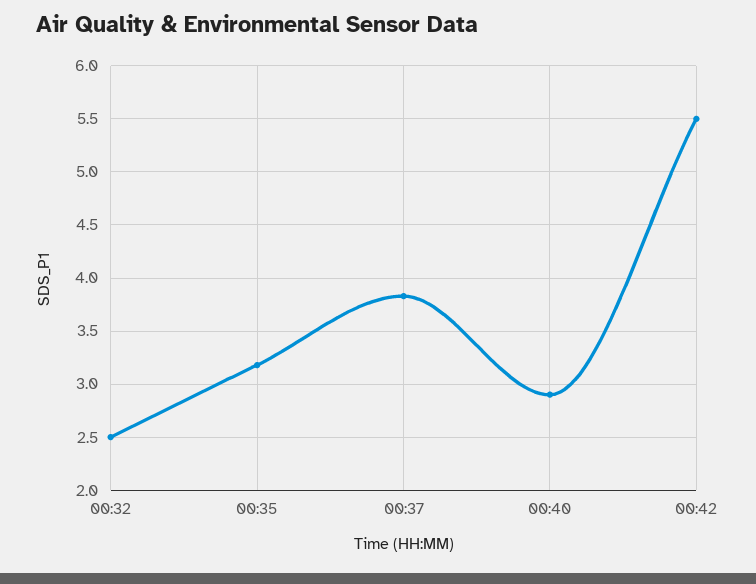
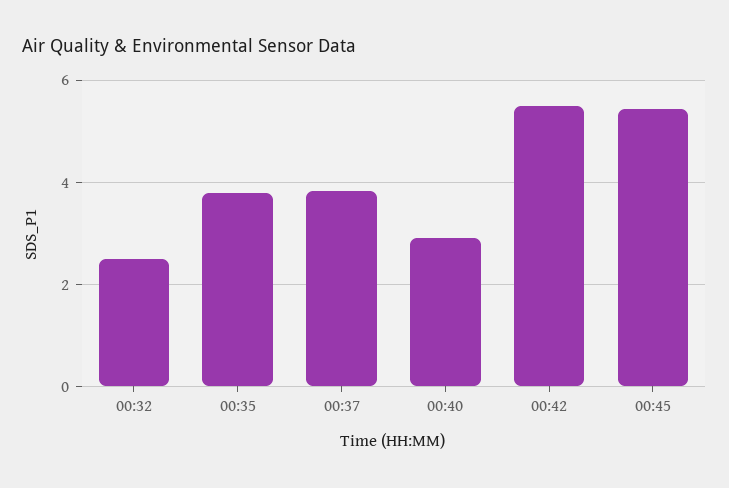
00:35: 3.2 -> 3.8
00:45: none -> 5.4

